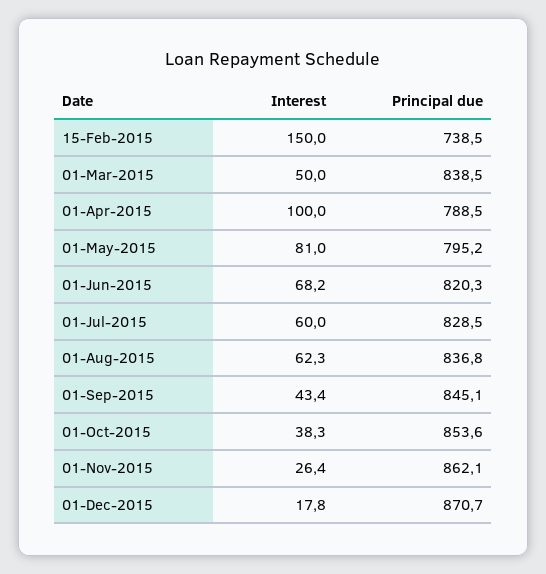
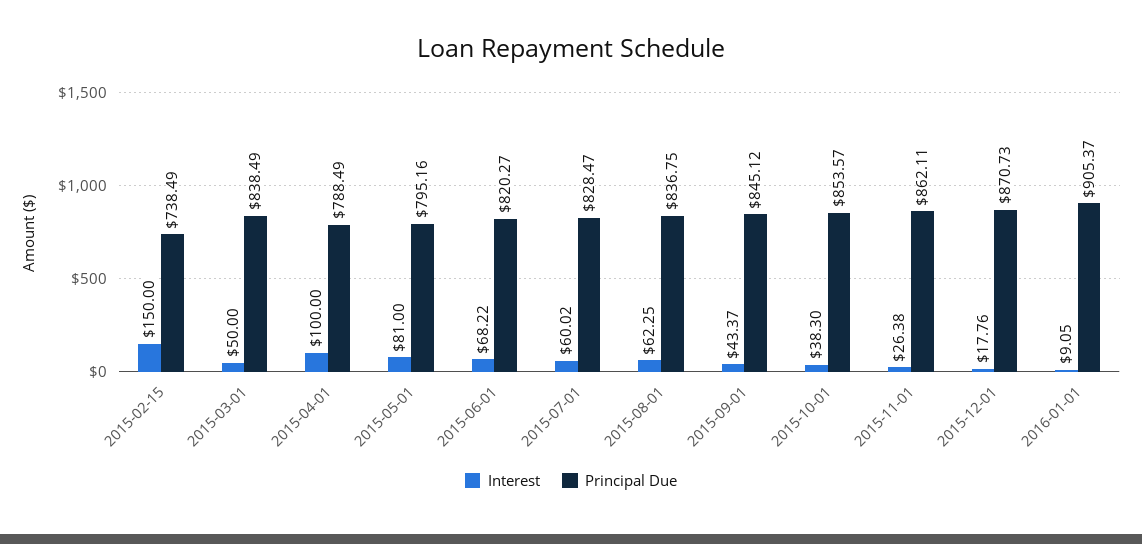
Interest, 2016-01-01: none -> 9.05
Principal due, 2016-01-01: none -> 905.37

